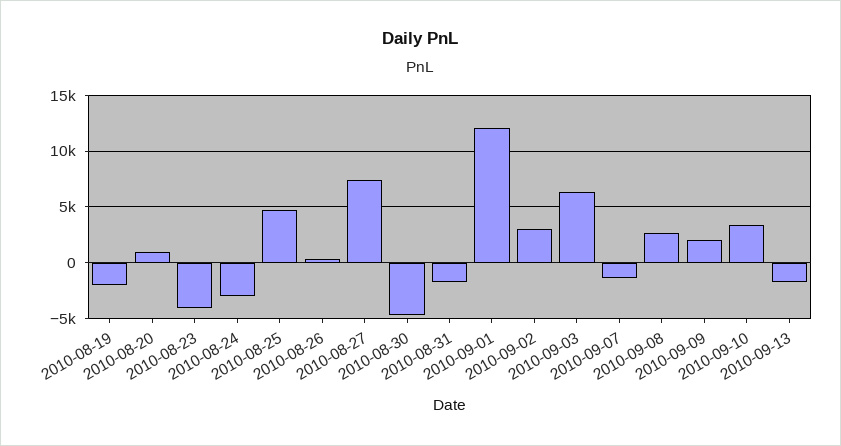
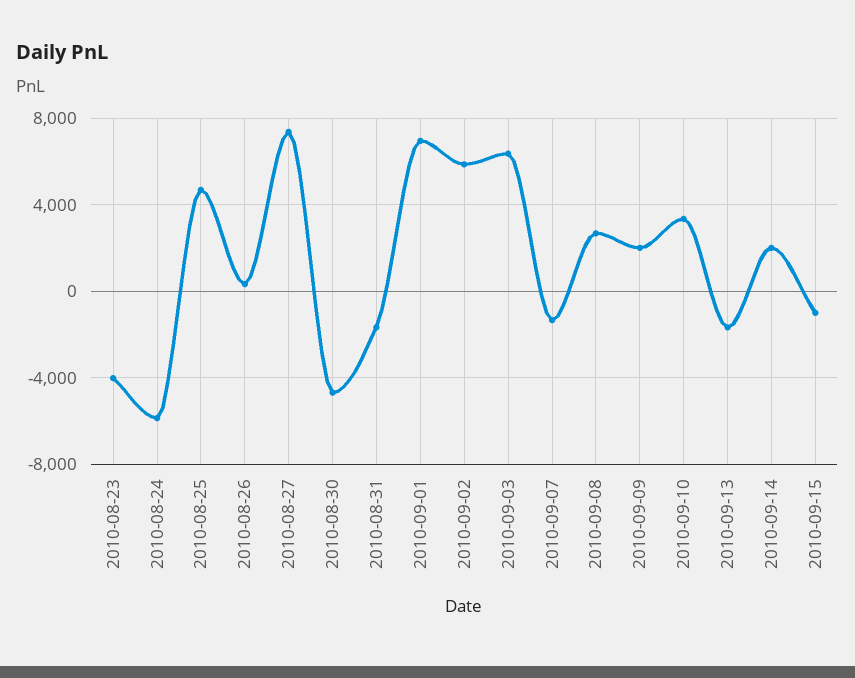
2010-08-19: -2000 -> none
2010-08-20: 1000 -> none
2010-08-24: -3000 -> -6000
2010-09-01: 12000 -> 7000
2010-09-02: 3000 -> 6000
2010-09-14: none -> 2000
2010-09-15: none -> -1000

